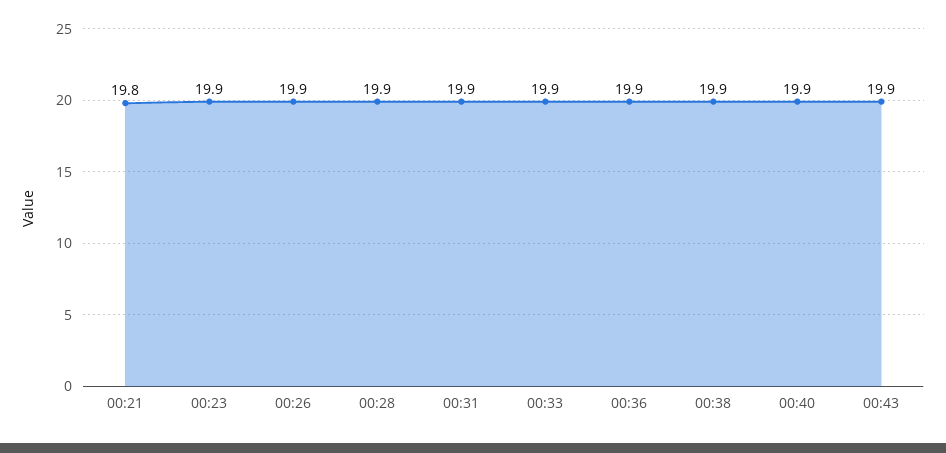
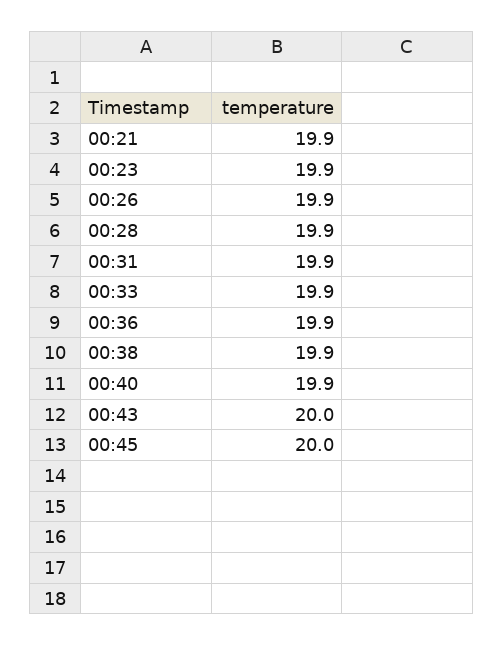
00:21: 19.8 -> 19.9
00:43: 19.9 -> 20
00:45: none -> 20

